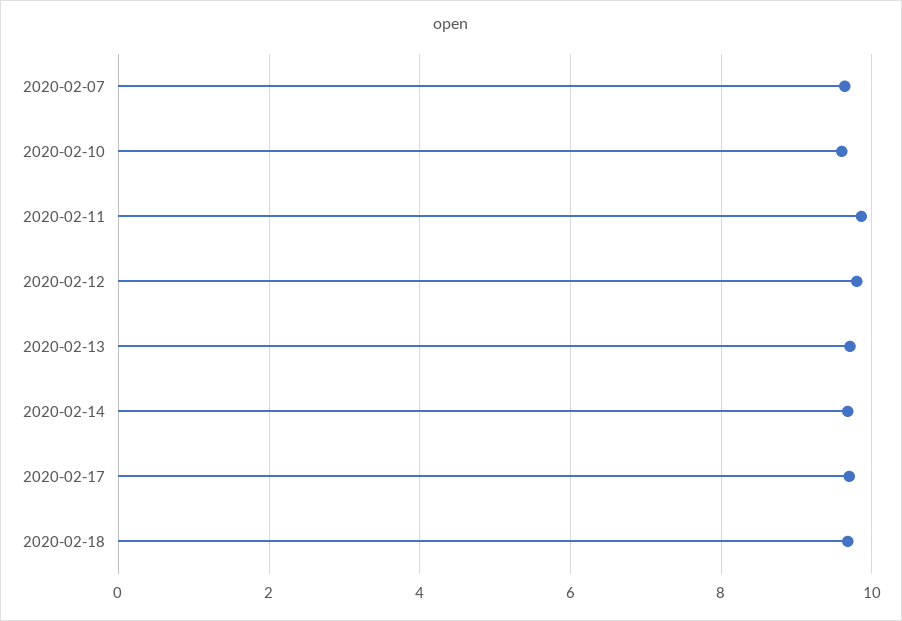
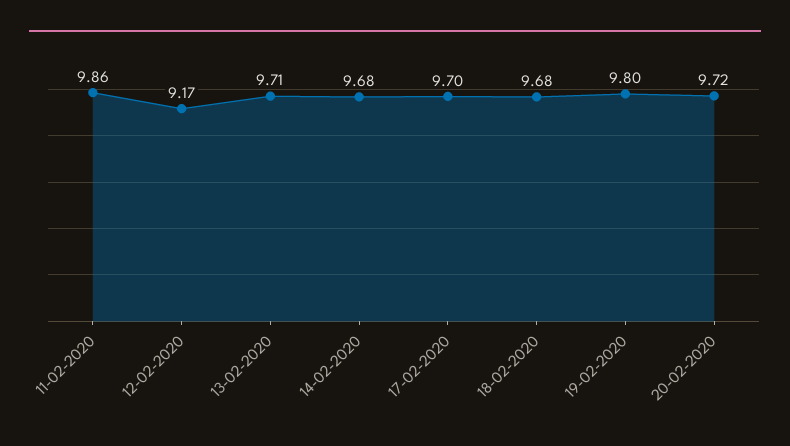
2020-02-07: 9.6 -> none
2020-02-10: 9.6 -> none
2020-02-12: 9.8 -> 9.17
19-02-2020: none -> 9.8
20-02-2020: none -> 9.72

